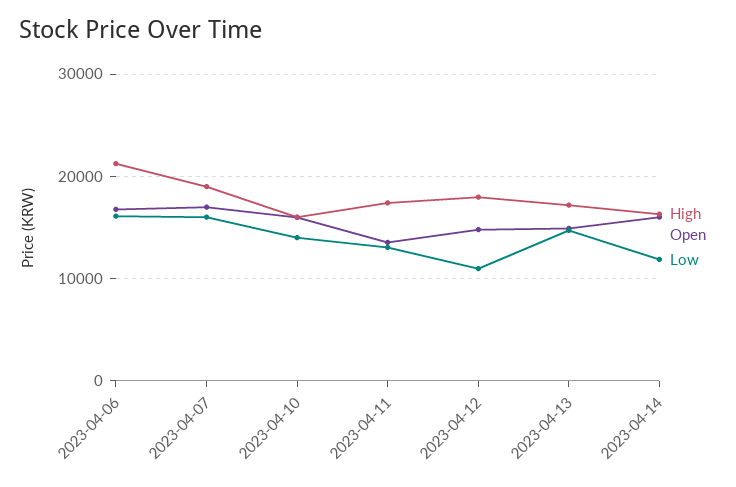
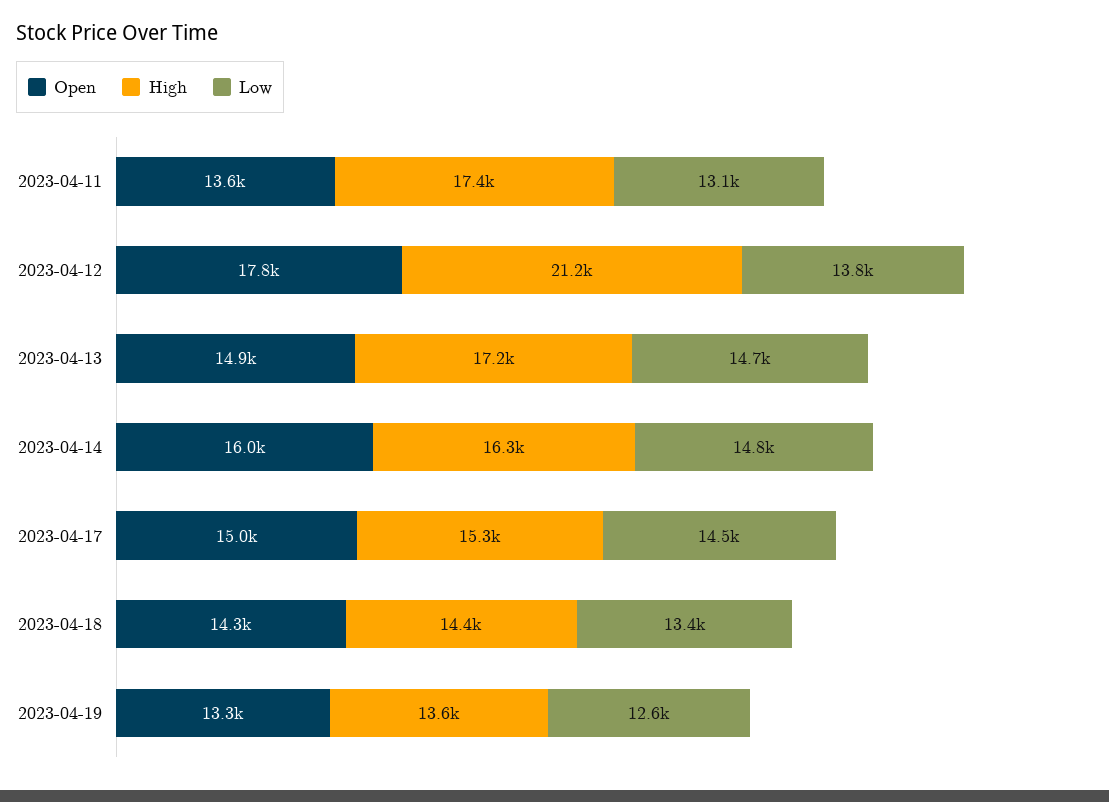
High, 2023-04-06: 21000 -> none
Open, 2023-04-06: 17000 -> none
Low, 2023-04-06: 16000 -> none
High, 2023-04-07: 19000 -> none
Open, 2023-04-07: 17000 -> none
Low, 2023-04-07: 16000 -> none
High, 2023-04-10: 16000 -> none
Open, 2023-04-10: 16000 -> none
Low, 2023-04-10: 14000 -> none
High, 2023-04-12: 18000 -> 21200
Open, 2023-04-12: 15000 -> 17800
Low, 2023-04-12: 11000 -> 13800
Low, 2023-04-14: 12000 -> 14800
Open, 2023-04-17: none -> 15000
High, 2023-04-17: none -> 15300
Low, 2023-04-17: none -> 14500
Open, 2023-04-18: none -> 14300
High, 2023-04-18: none -> 14400
Low, 2023-04-18: none -> 13400
Open, 2023-04-19: none -> 13300
High, 2023-04-19: none -> 13600
Low, 2023-04-19: none -> 12600

